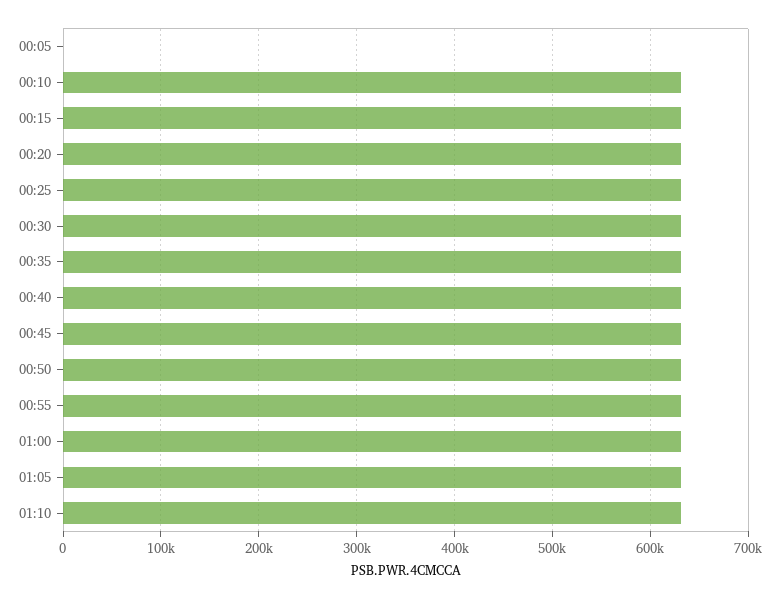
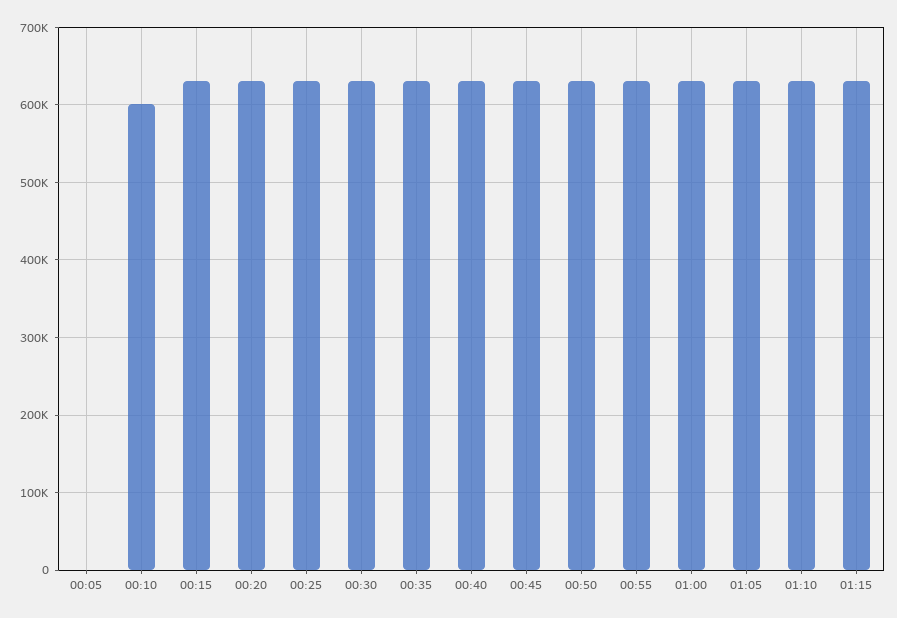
00:10: 630000 -> 600000
01:15: none -> 630000

